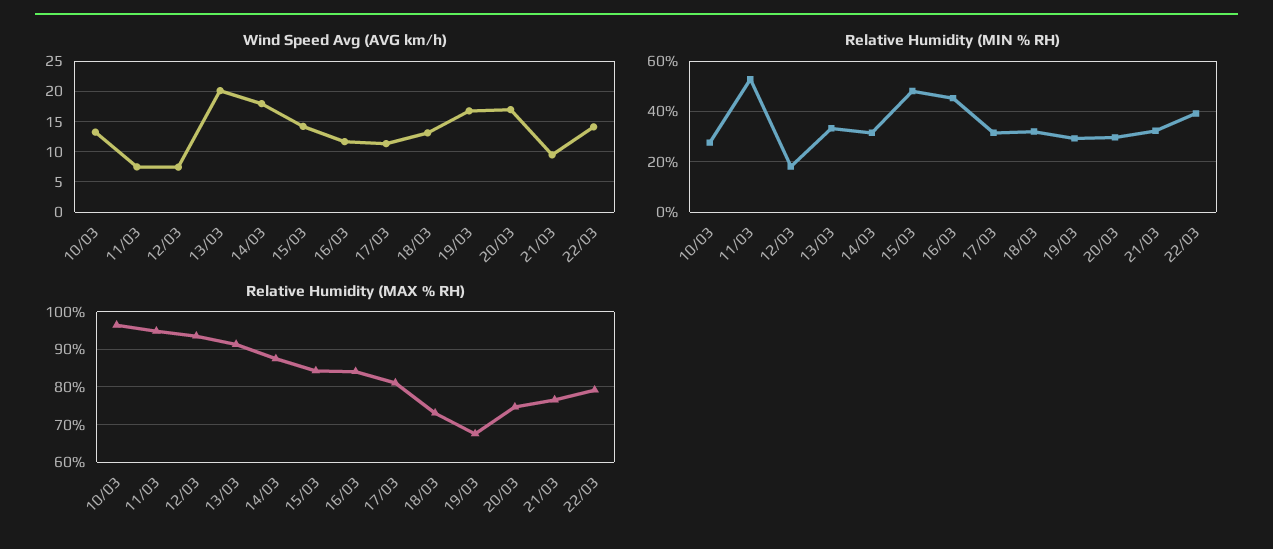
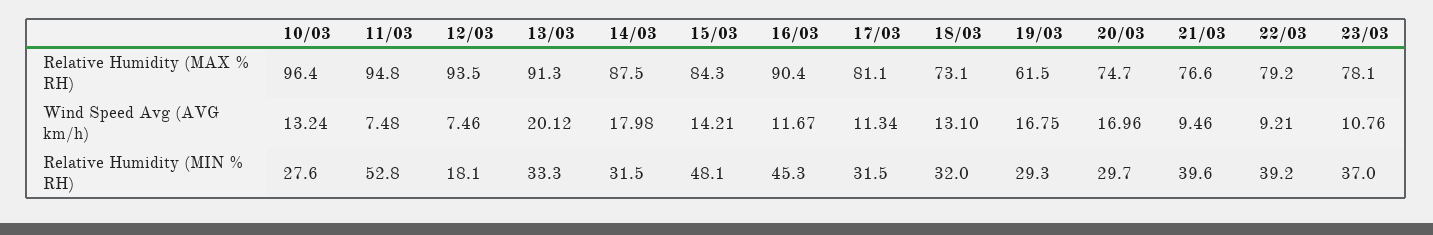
Wind Speed Avg (AVG km/h), 22/03: 14 -> 9.21
Relative Humidity (MIN % RH), 21/03: 32.5 -> 39.6
Relative Humidity (MAX % RH), 16/03: 84 -> 90.4
Relative Humidity (MAX % RH), 19/03: 68 -> 61.5
Relative Humidity (MAX % RH), 23/03: none -> 78.1
Wind Speed Avg (AVG km/h), 23/03: none -> 10.76
Relative Humidity (MIN % RH), 23/03: none -> 37

